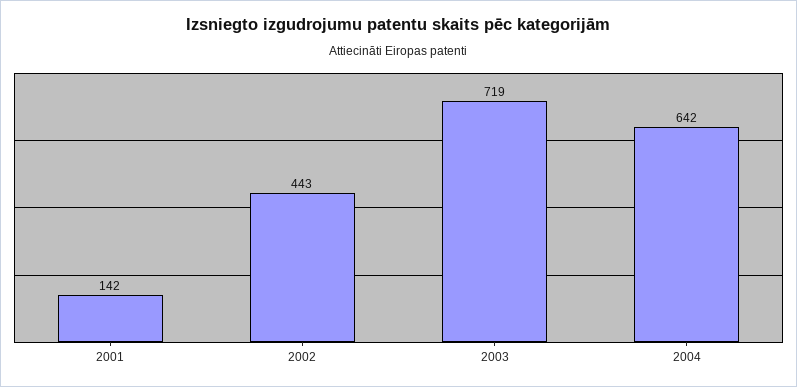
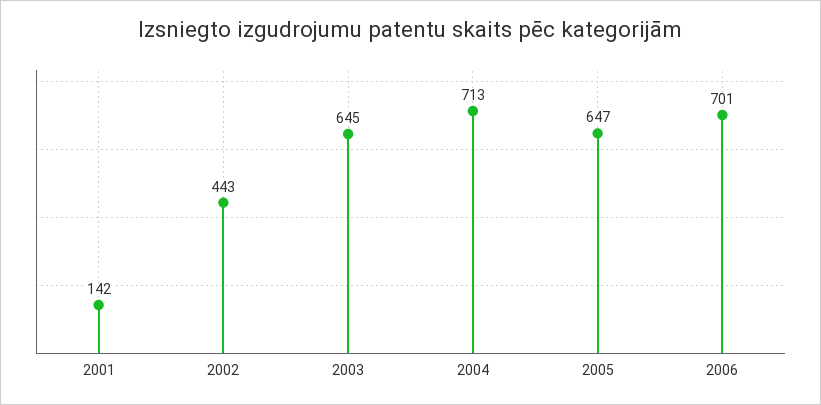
2003: 719 -> 645
2004: 642 -> 713
2005: none -> 647
2006: none -> 701

